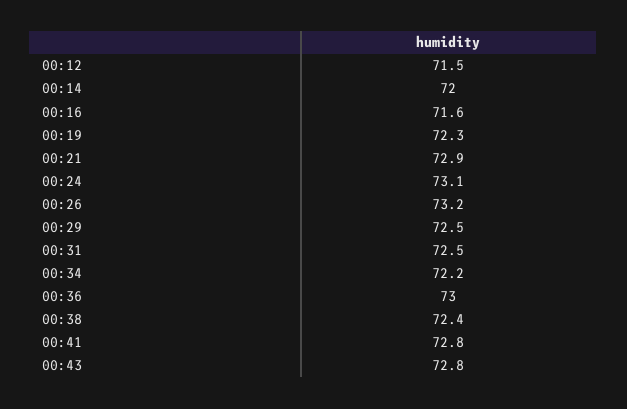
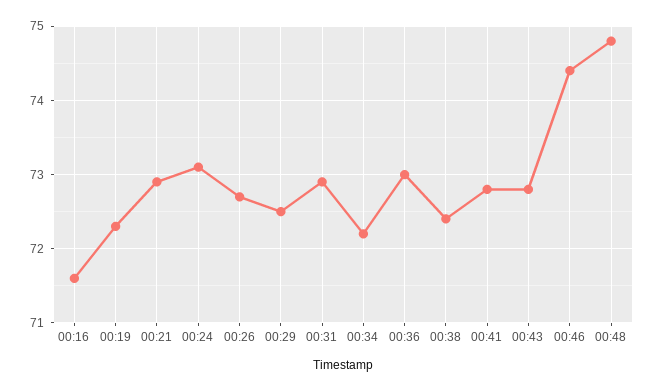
00:12: 71.5 -> none
00:14: 72 -> none
00:26: 73.2 -> 72.7
00:31: 72.5 -> 72.9
00:46: none -> 74.4
00:48: none -> 74.8

